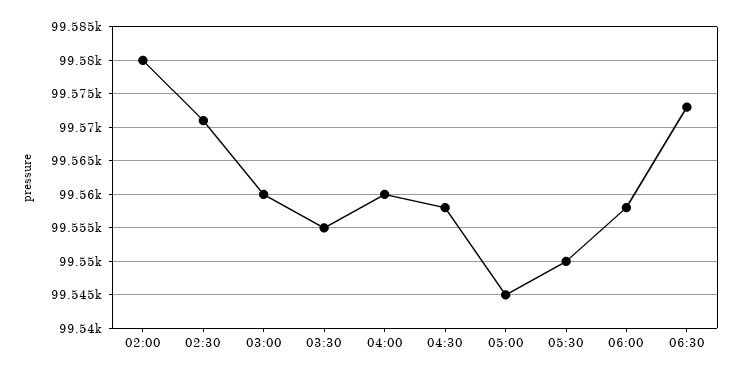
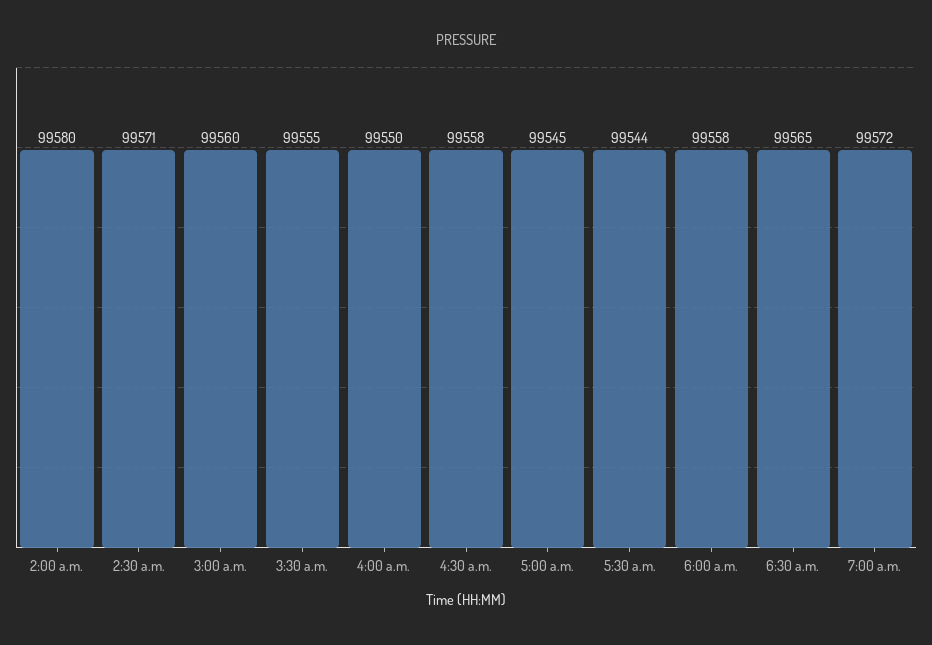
04:00: 99560 -> 99550
05:30: 99550 -> 99544
06:30: 99573 -> 99565
7:00 a.m.: none -> 99572

